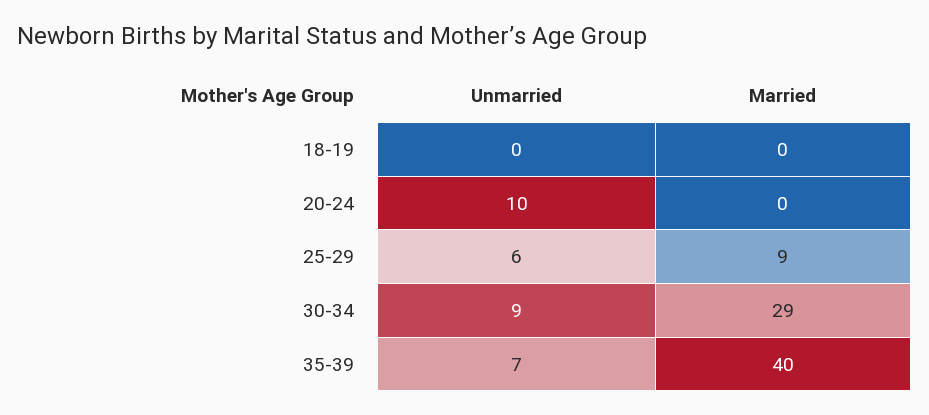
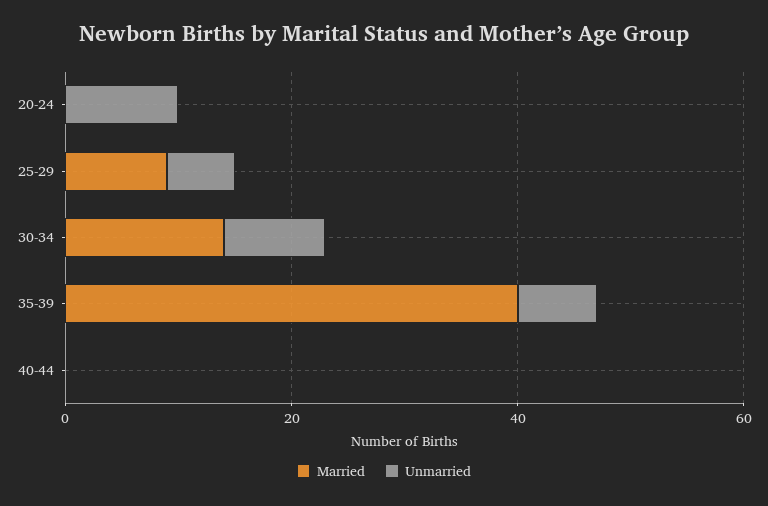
Unmarried, 18-19: 0 -> none
Married, 18-19: 0 -> none
Married, 30-34: 29 -> 15
Married, 40-44: none -> 0
Unmarried, 40-44: none -> 0

